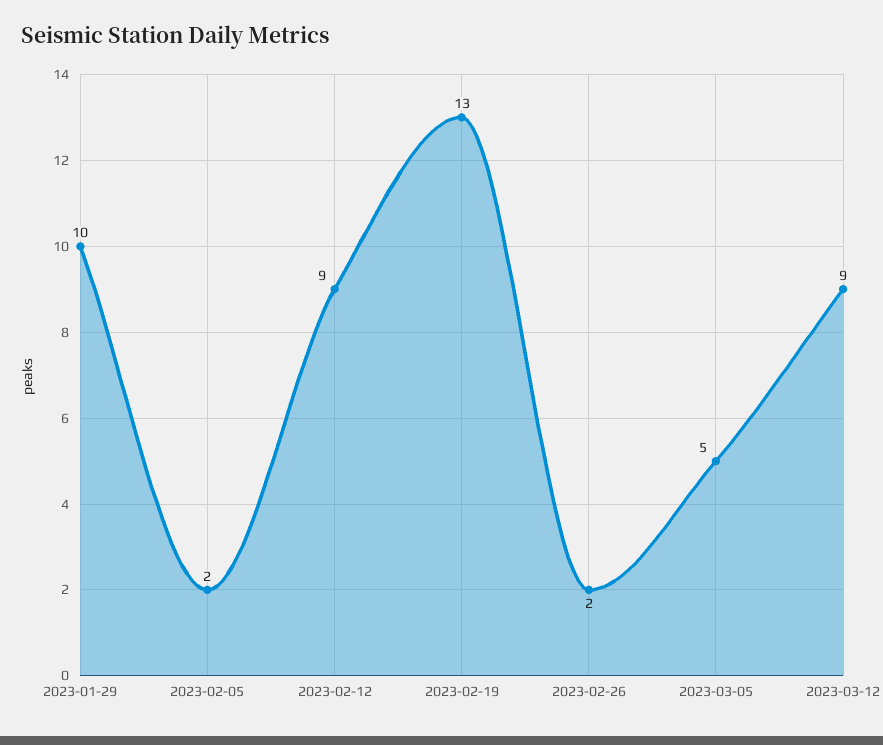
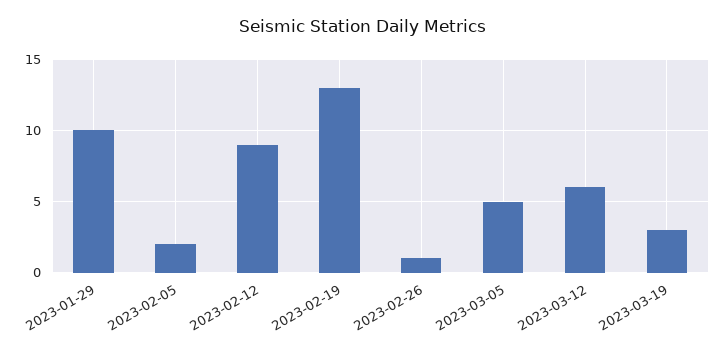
2023-02-26: 2 -> 1
2023-03-12: 9 -> 6
2023-03-19: none -> 3

